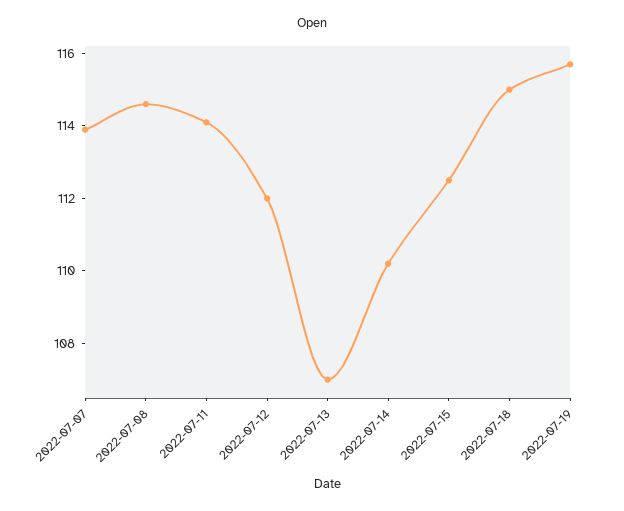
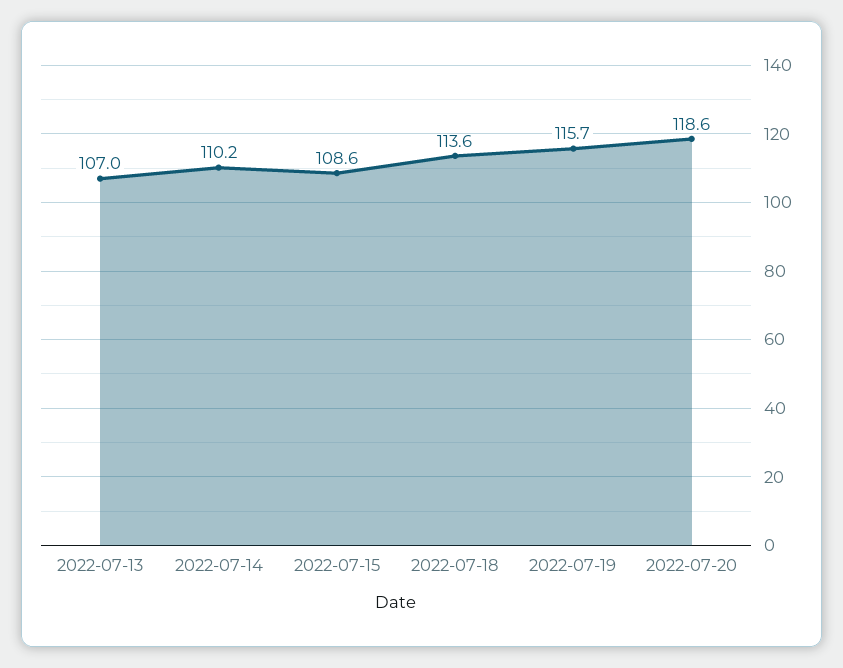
2022-07-07: 114 -> none
2022-07-08: 114.5 -> none
2022-07-11: 114 -> none
2022-07-12: 112 -> none
2022-07-15: 112.5 -> 108.6
2022-07-18: 115 -> 113.6
2022-07-20: none -> 118.6

